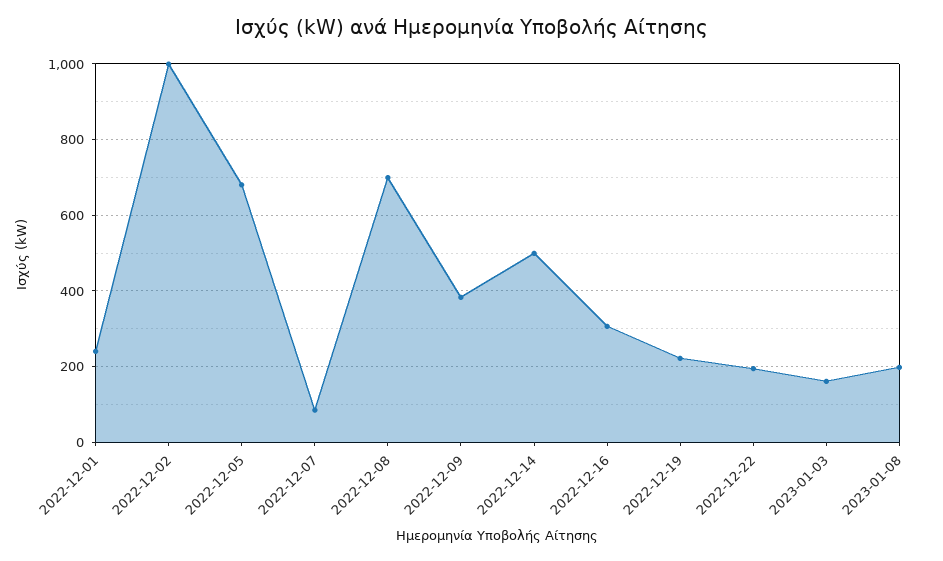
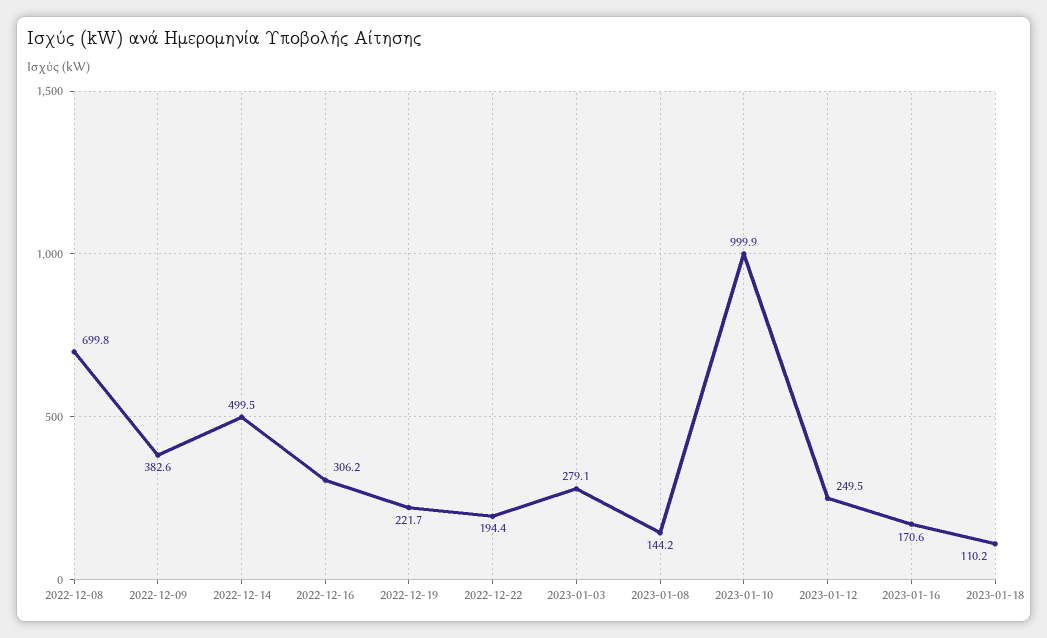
2022-12-01: 240 -> none
2022-12-02: 1000 -> none
2022-12-05: 680 -> none
2022-12-07: 80 -> none
2023-01-03: 160 -> 279.1
2023-01-08: 200 -> 144.2
2023-01-10: none -> 999.9
2023-01-12: none -> 249.5
2023-01-16: none -> 170.6
2023-01-18: none -> 110.2

